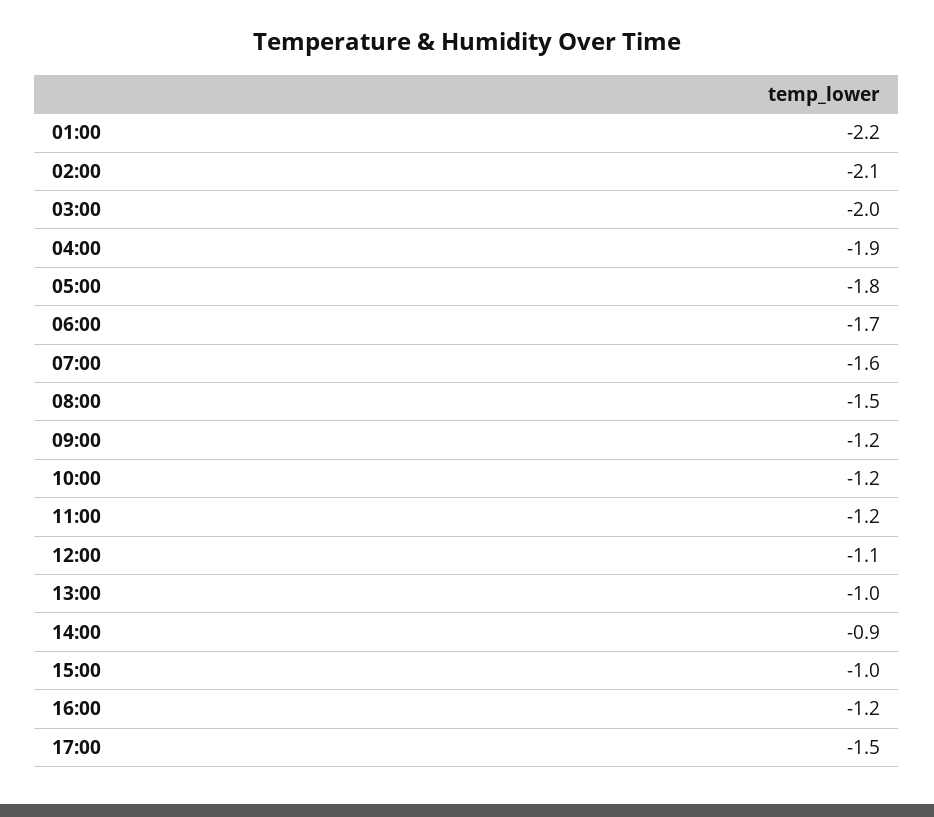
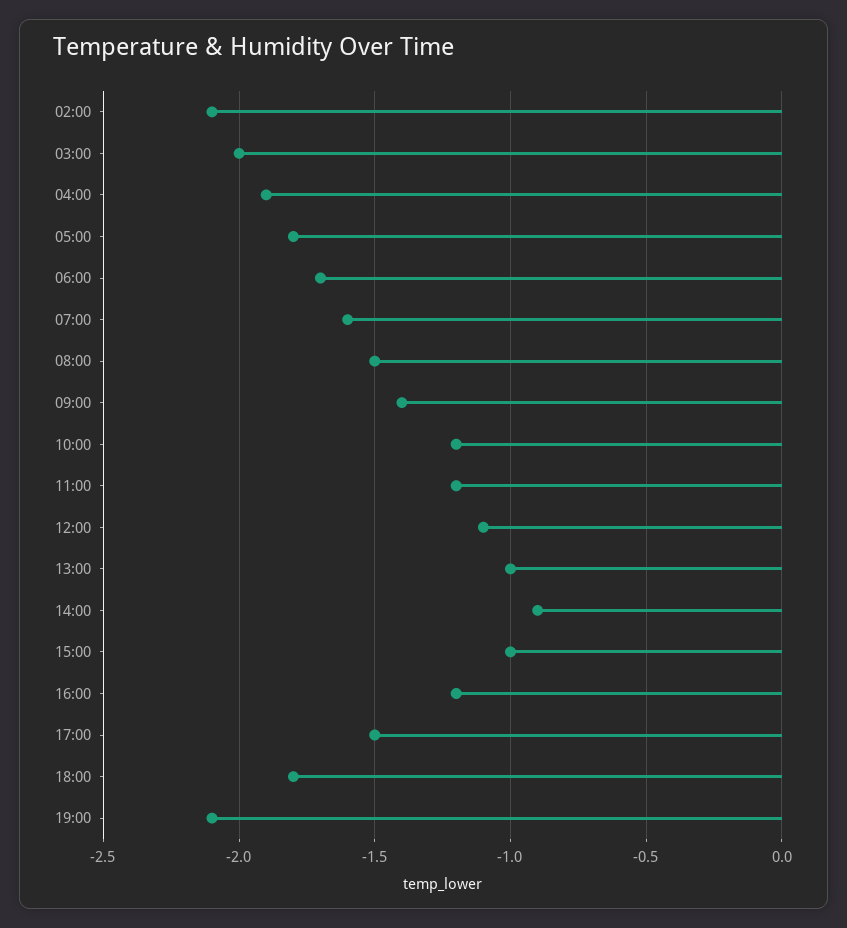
01:00: -2.2 -> none
09:00: -1.2 -> -1.4
18:00: none -> -1.8
19:00: none -> -2.1

